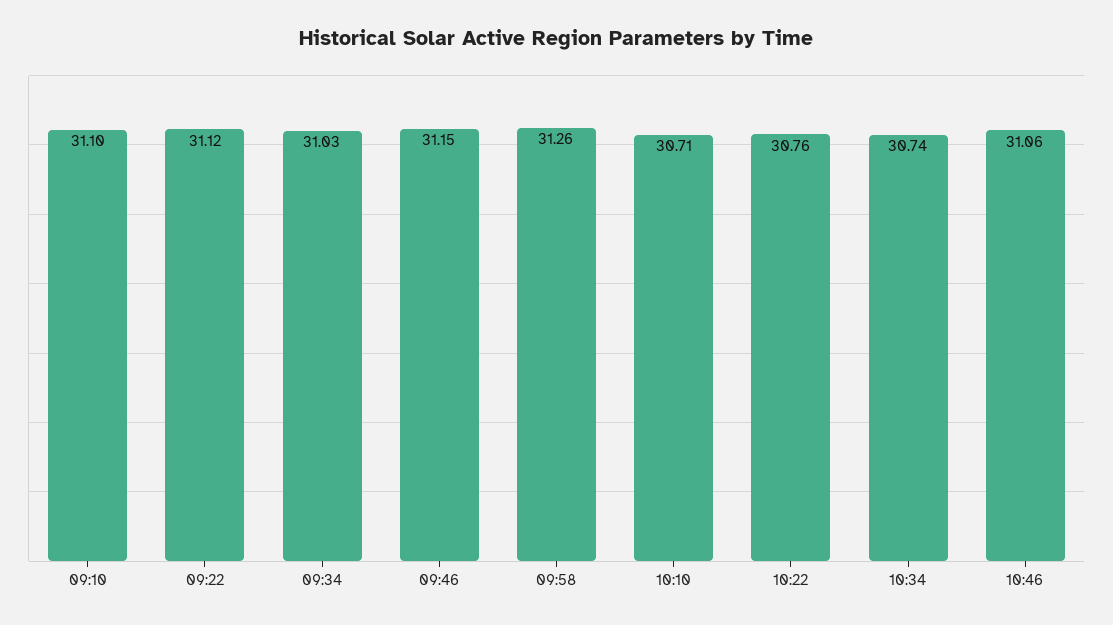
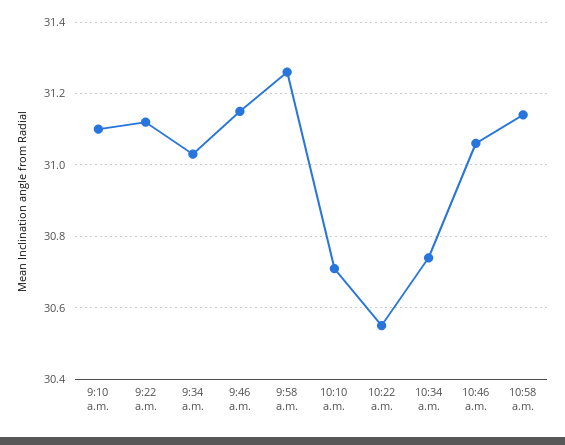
10:22: 30.76 -> 30.55
10:58 a.m.: none -> 31.15

